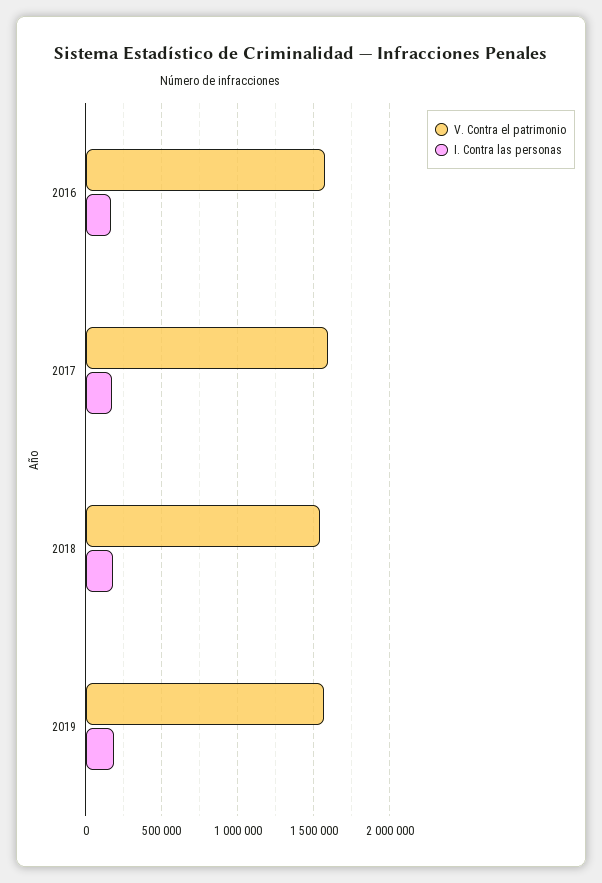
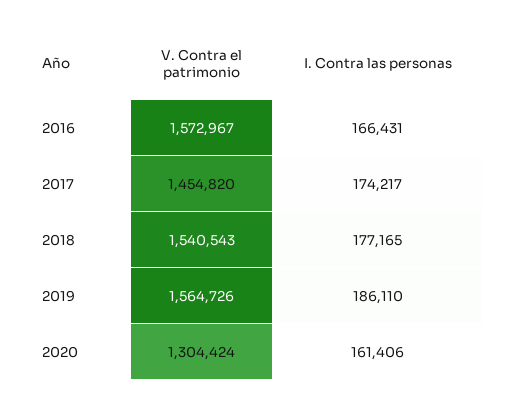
V. Contra el patrimonio, 2017: 1600000 -> 1454820
V. Contra el patrimonio, 2020: none -> 1304424
I. Contra las personas, 2020: none -> 161406

